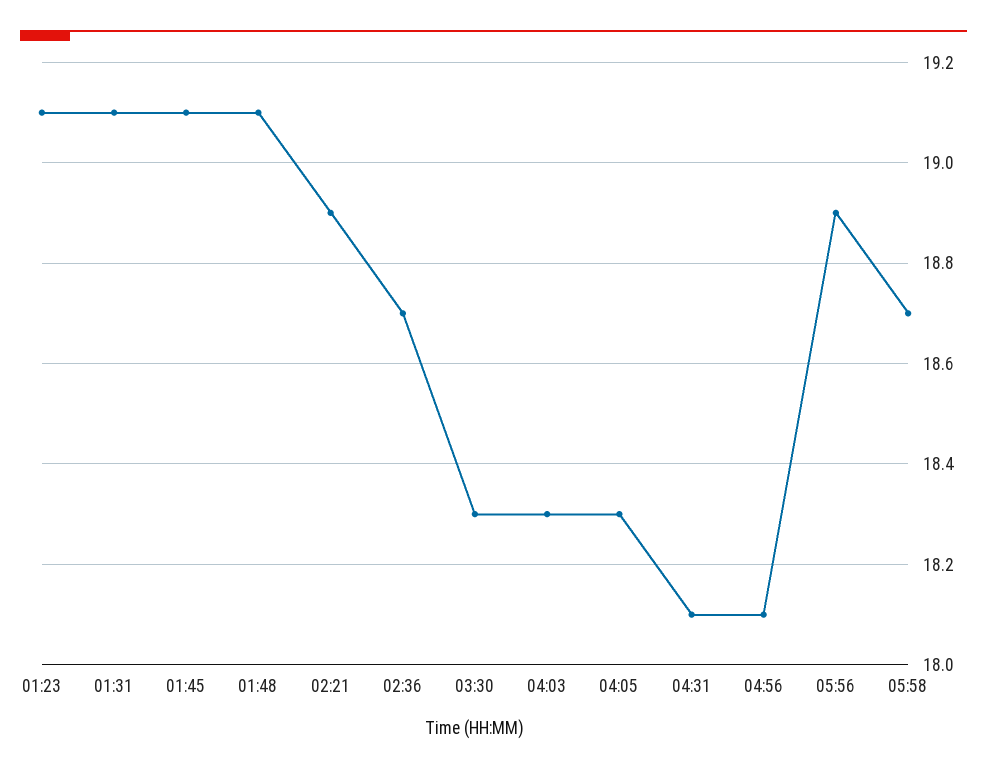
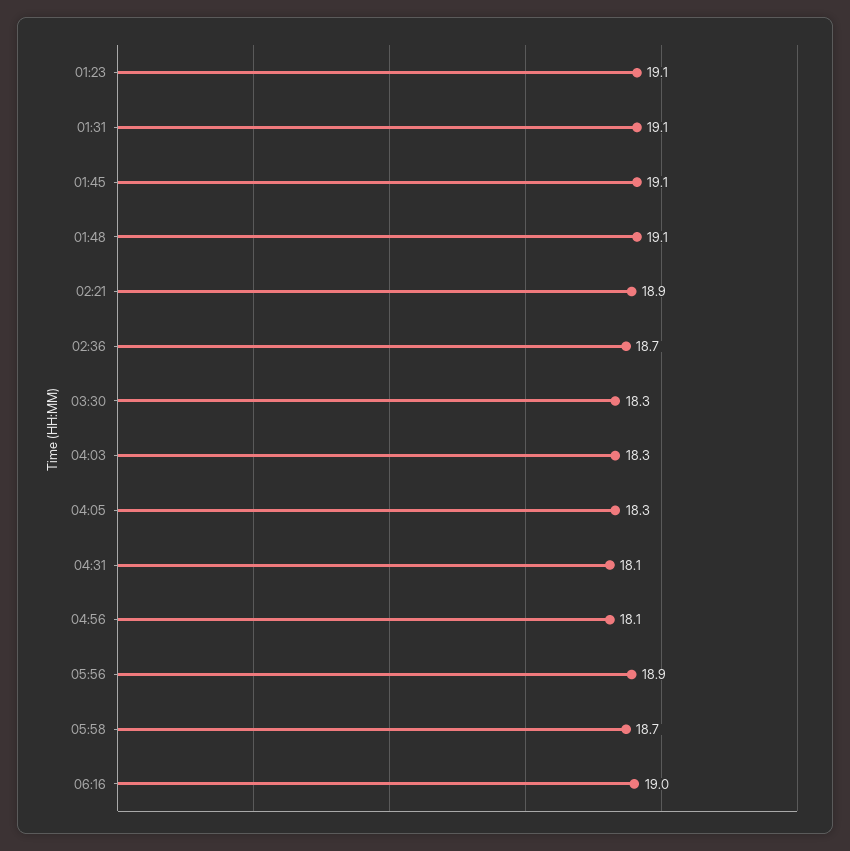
06:16: none -> 19

